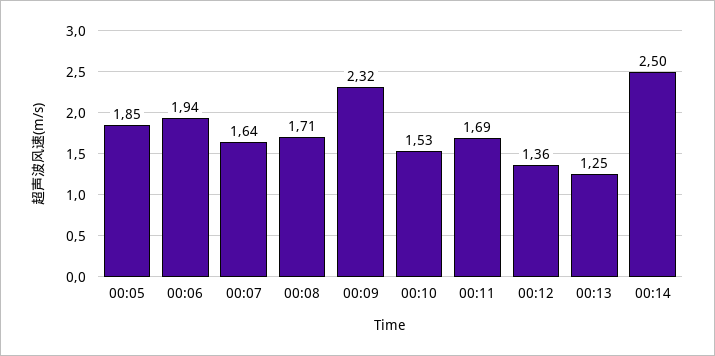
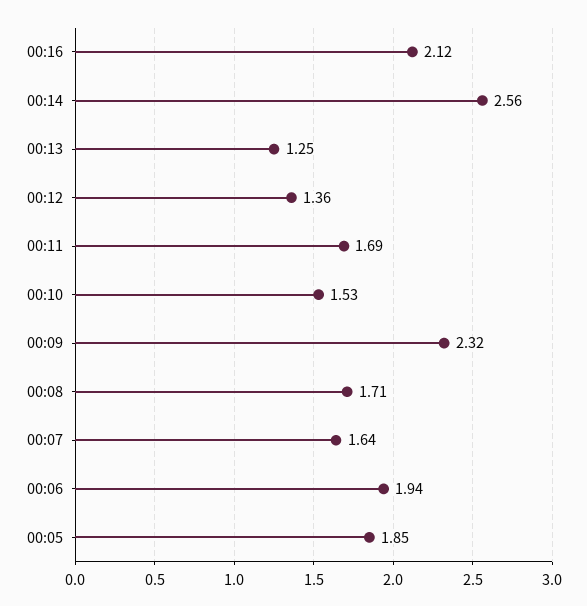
00:14: 2.5 -> 2.56
00:16: none -> 2.12

